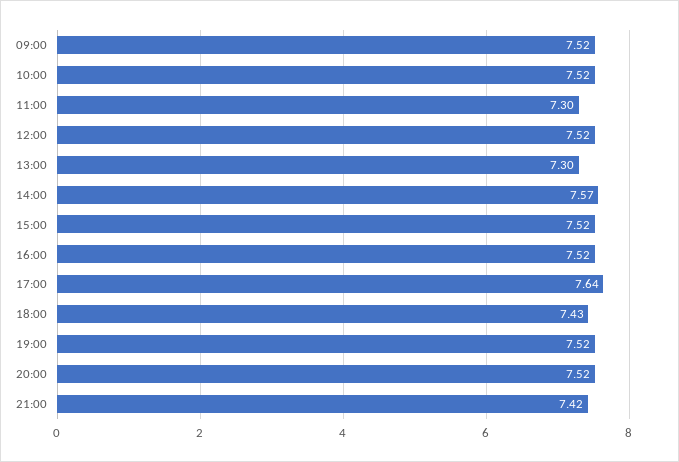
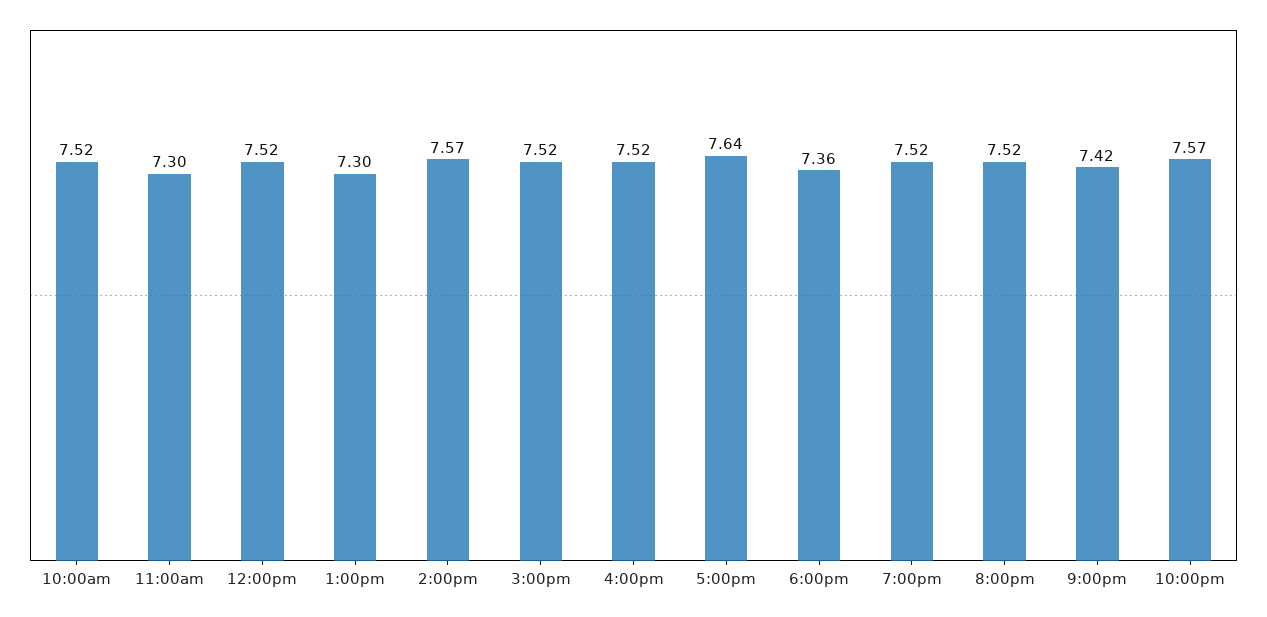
09:00: 7.52 -> none
18:00: 7.43 -> 7.36
10:00pm: none -> 7.57

